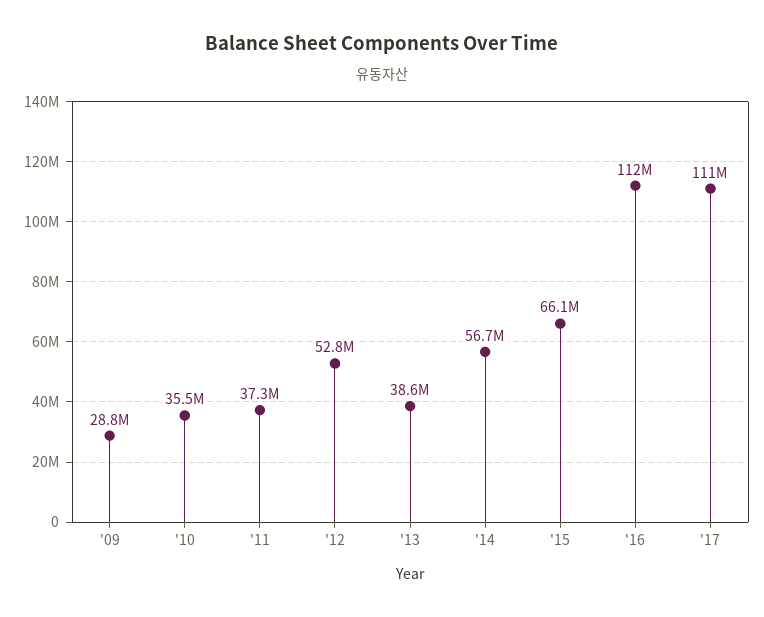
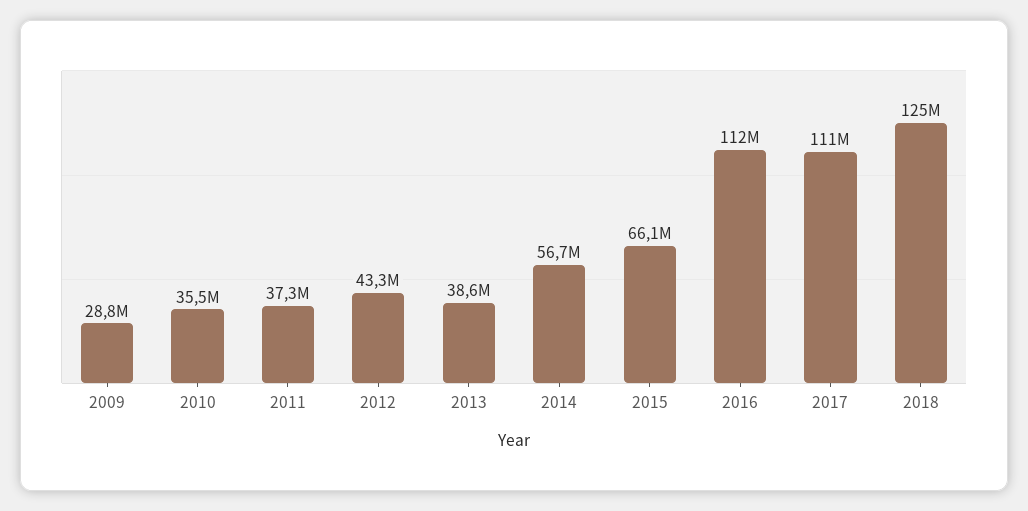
'12: 52800000 -> 43300000
2018: none -> 125000000

